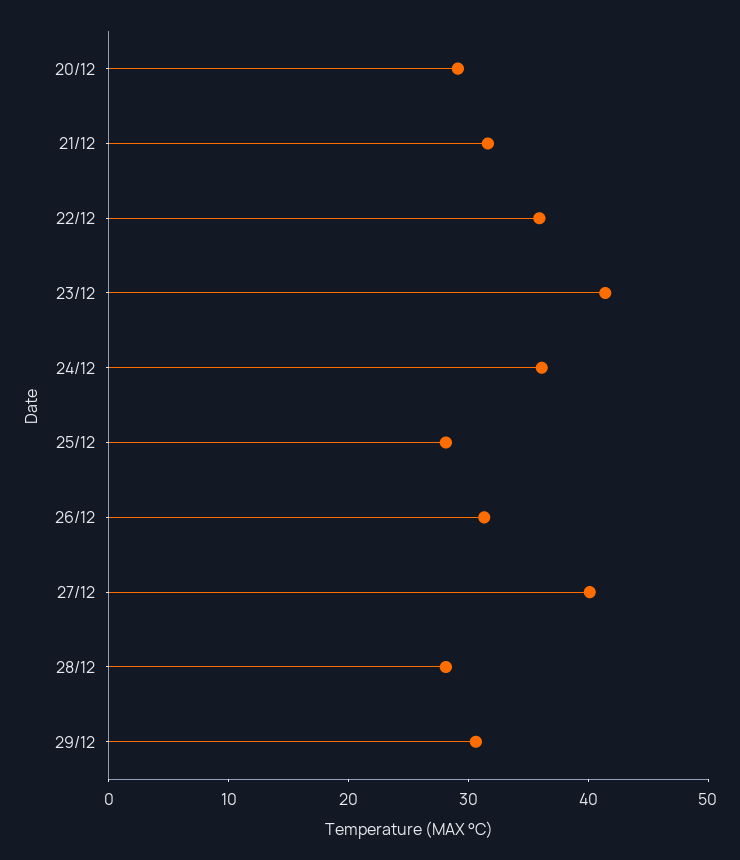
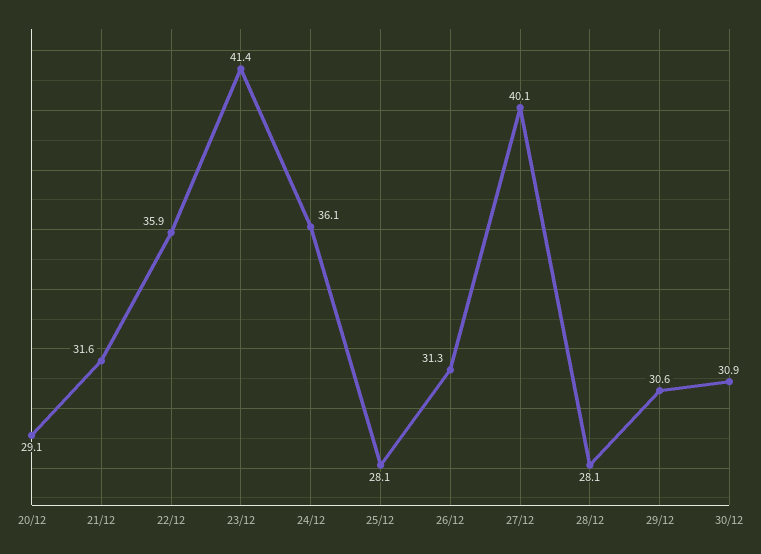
30/12: none -> 30.9

